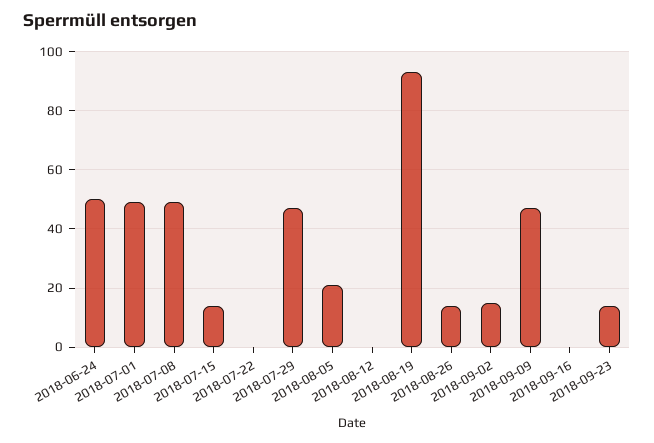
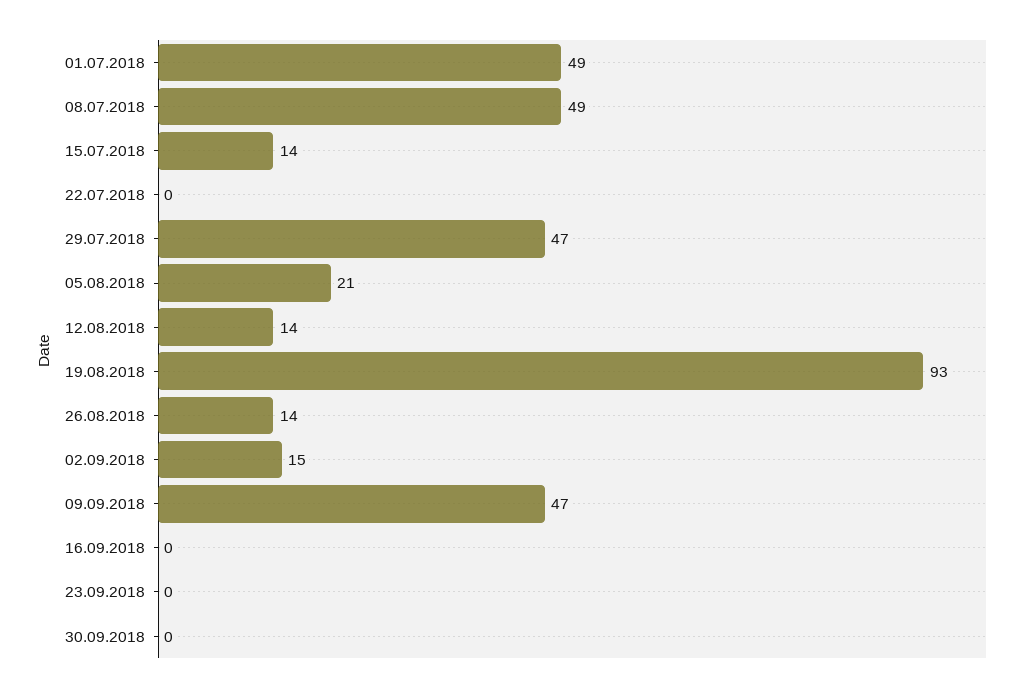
2018-06-24: 50 -> none
2018-08-12: 0 -> 14
2018-09-23: 15 -> 0
30.09.2018: none -> 0

